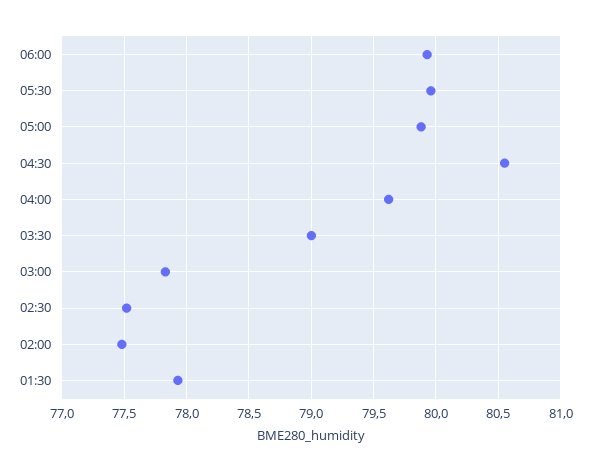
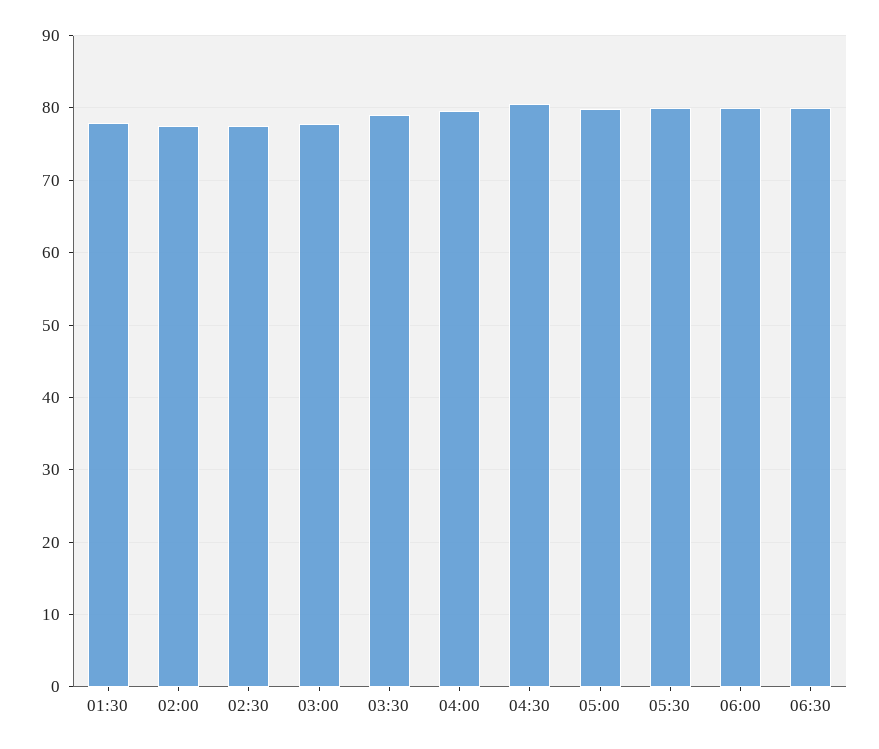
06:30: none -> 80

